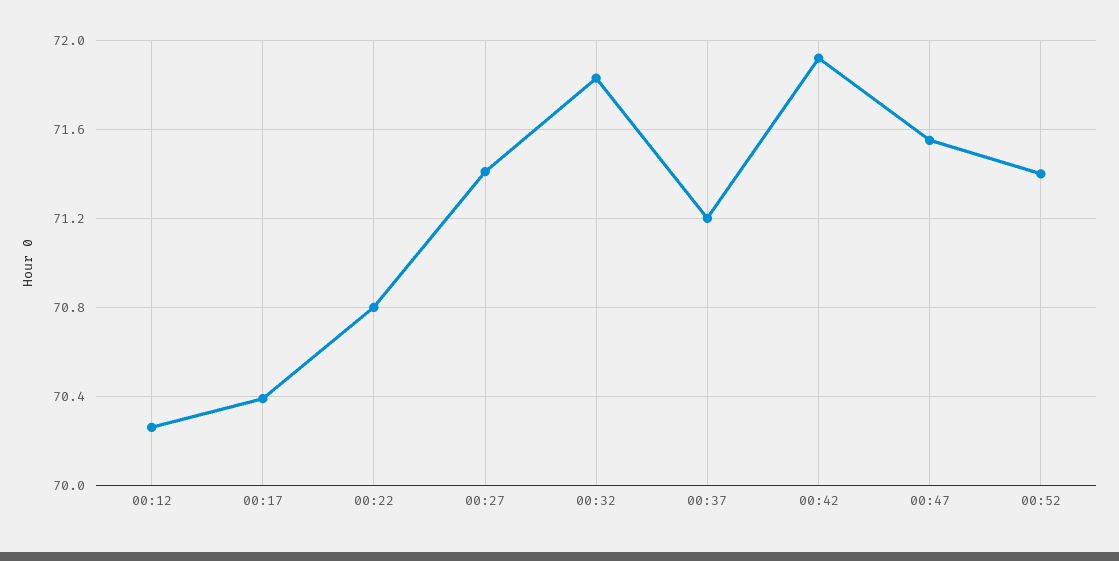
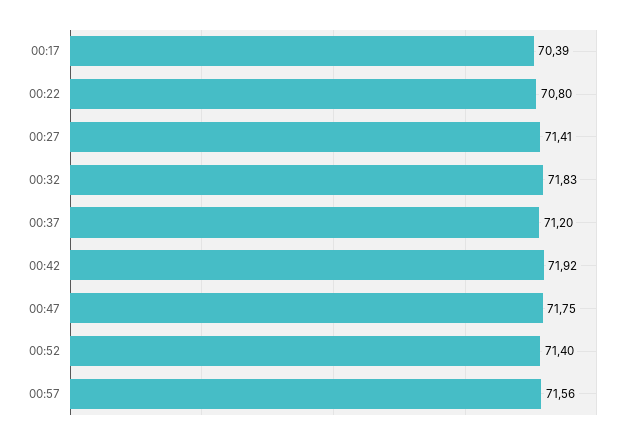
00:12: 70.25 -> none
00:47: 71.55 -> 71.75
00:57: none -> 71.56

